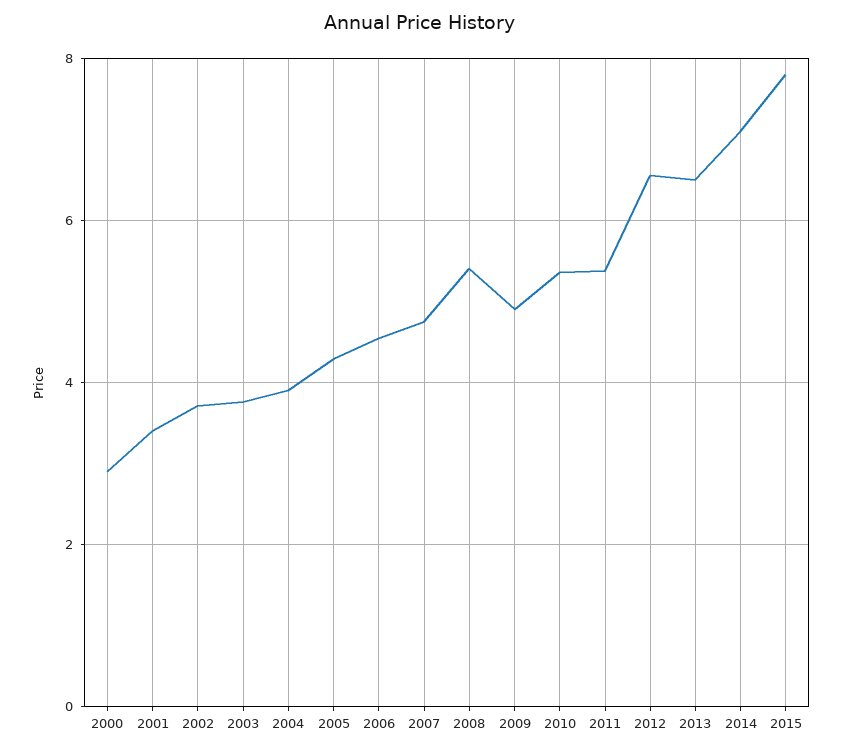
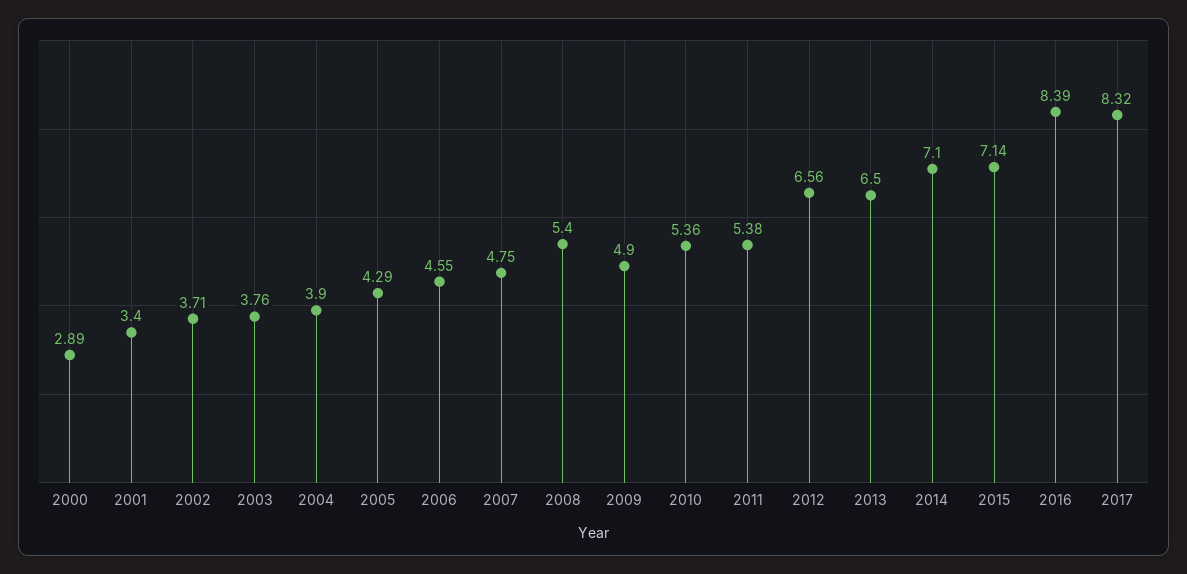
2015: 7.8 -> 7.14
2016: none -> 8.39
2017: none -> 8.32

